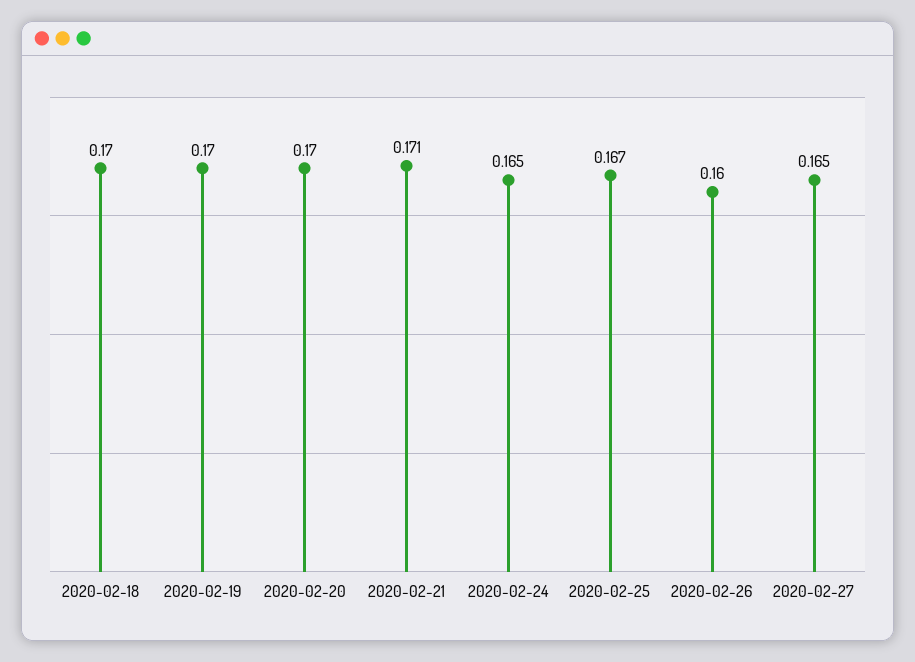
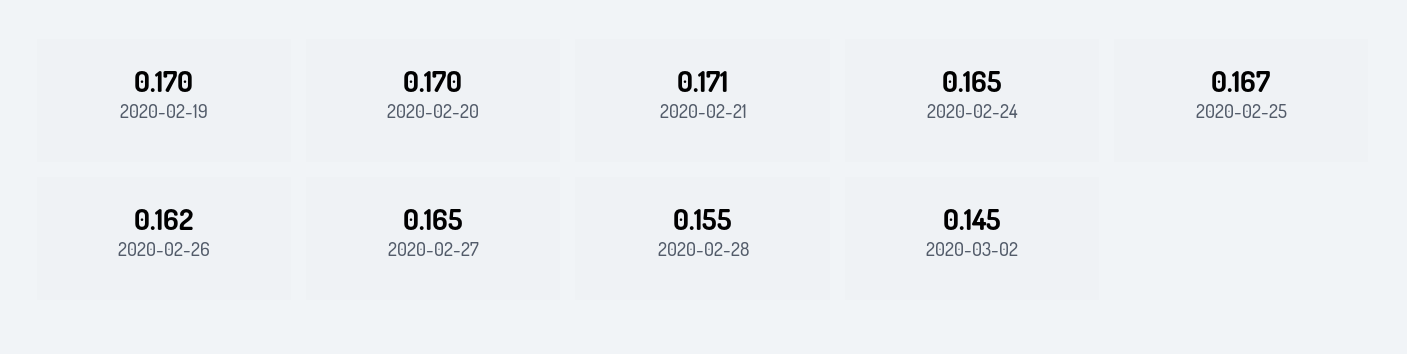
2020-02-18: 0.17 -> none
2020-02-26: 0.16 -> 0.162
2020-02-28: none -> 0.155
2020-03-02: none -> 0.145

